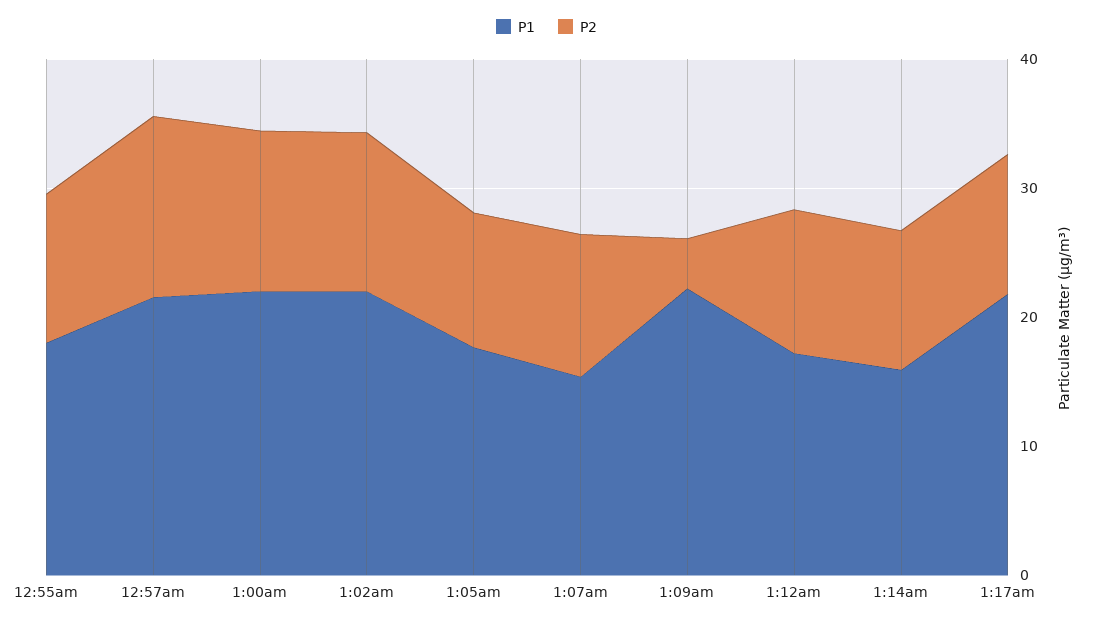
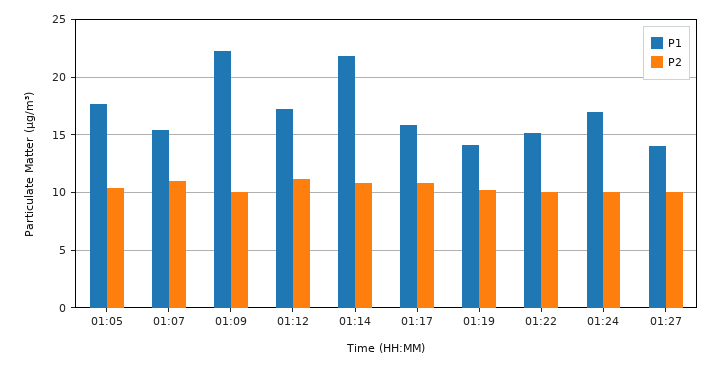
P1, 12:55am: 18 -> none
P2, 12:55am: 12 -> none
P1, 12:57am: 22 -> none
P2, 12:57am: 14 -> none
P1, 1:00am: 22 -> none
P2, 1:00am: 12 -> none
P1, 1:02am: 22 -> none
P2, 1:02am: 12 -> none
P2, 1:09am: 4 -> 10
P1, 1:14am: 16 -> 22
P1, 1:17am: 22 -> 16
P1, 01:19: none -> 14
P2, 01:19: none -> 10
P1, 01:22: none -> 15
P2, 01:22: none -> 10
P1, 01:24: none -> 17
P2, 01:24: none -> 10
P1, 01:27: none -> 14
P2, 01:27: none -> 10

